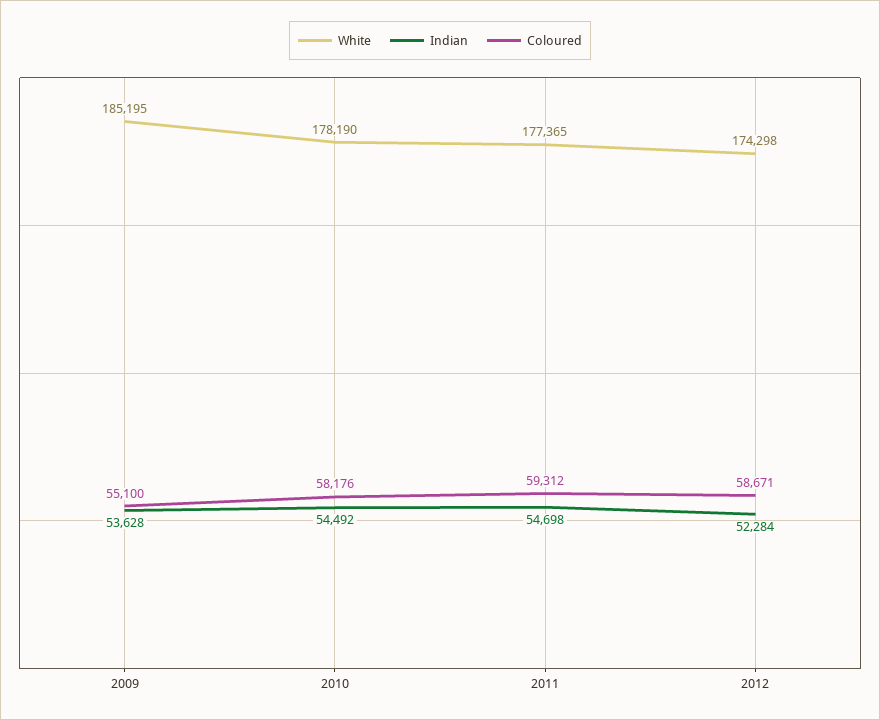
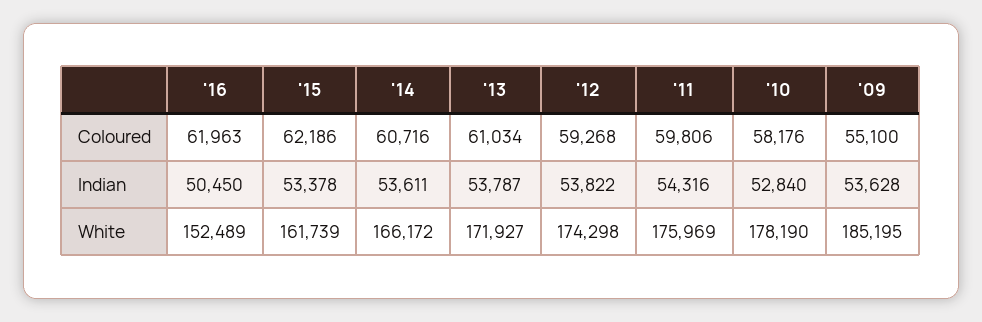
Indian, 2010: 54492 -> 52840
White, 2011: 177365 -> 175969
Indian, 2011: 54698 -> 54316
Coloured, 2011: 59312 -> 59806
Indian, 2012: 52284 -> 53822
Coloured, 2012: 58671 -> 59268
Coloured, '16: none -> 61963
Coloured, '15: none -> 62186
Coloured, '14: none -> 60716
Coloured, '13: none -> 61034
Indian, '16: none -> 50450
Indian, '15: none -> 53378
Indian, '14: none -> 53611
Indian, '13: none -> 53787
White, '16: none -> 152489
White, '15: none -> 161739
White, '14: none -> 166172
White, '13: none -> 171927

